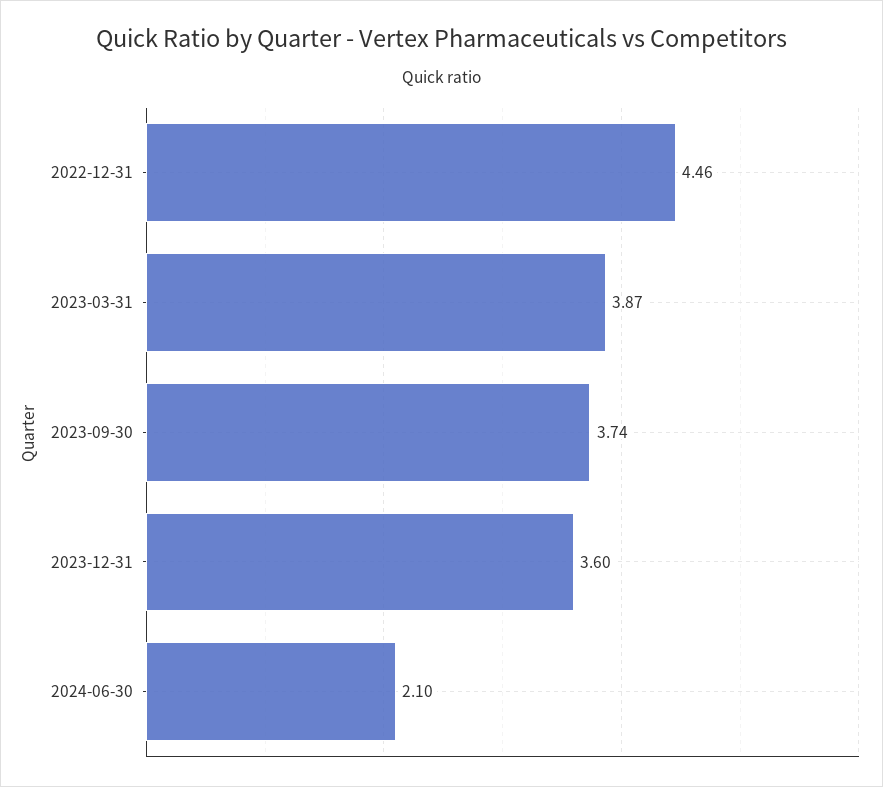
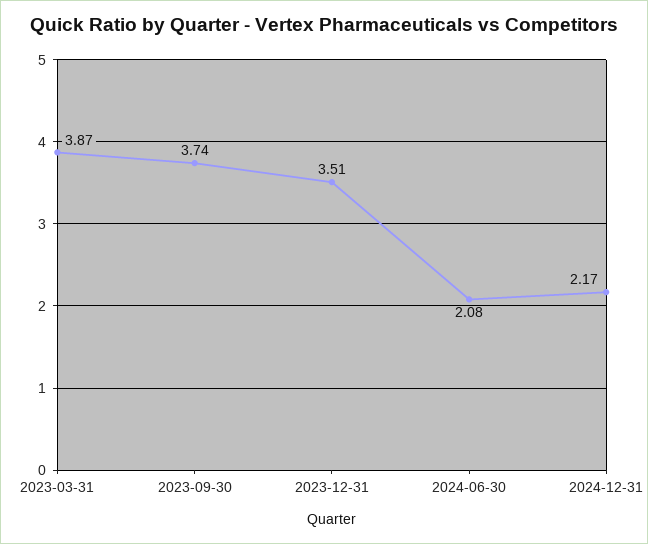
2022-12-31: 4.46 -> none
2023-12-31: 3.6 -> 3.51
2024-06-30: 2.1 -> 2.08
2024-12-31: none -> 2.17

